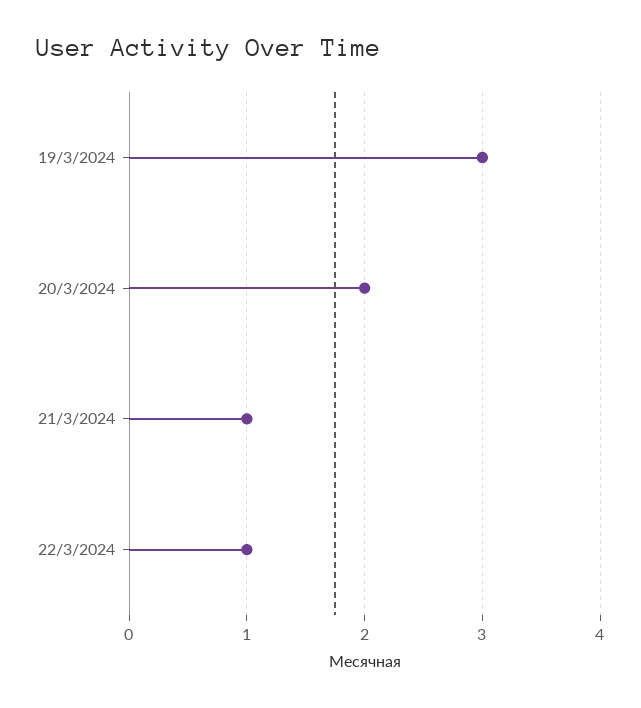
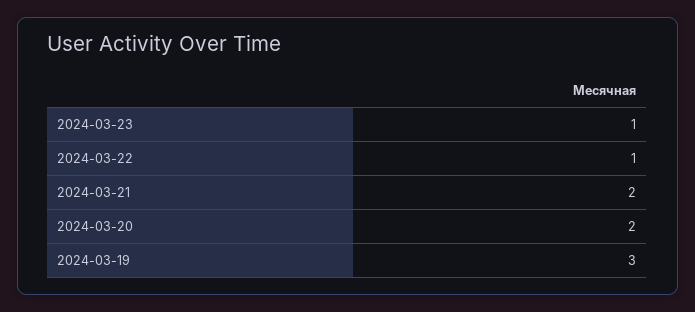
21/3/2024: 1 -> 2
2024-03-23: none -> 1

